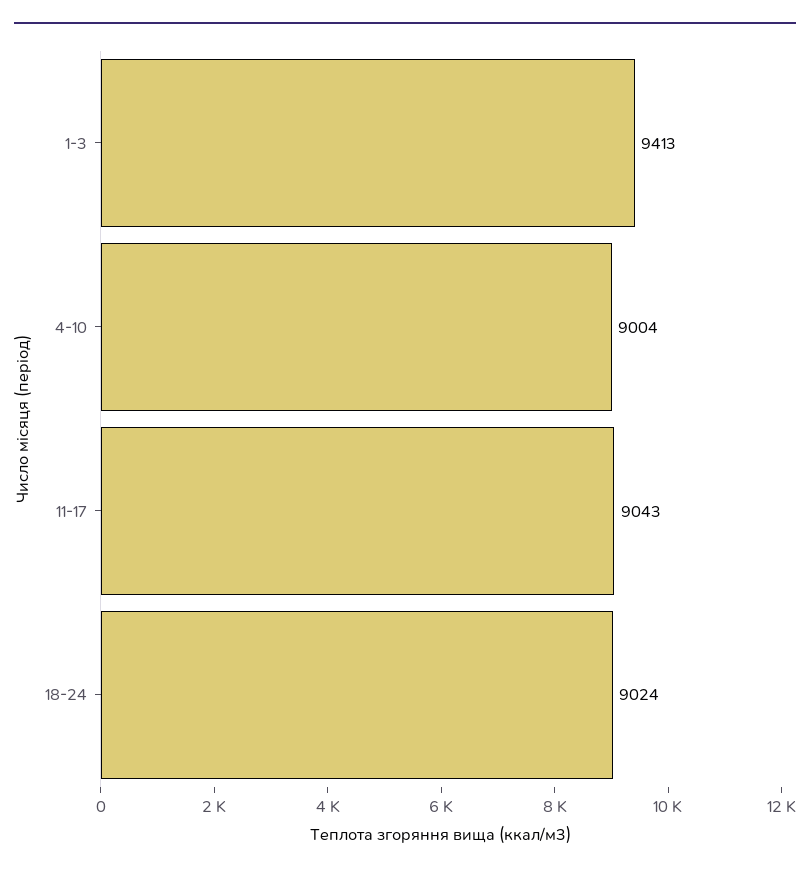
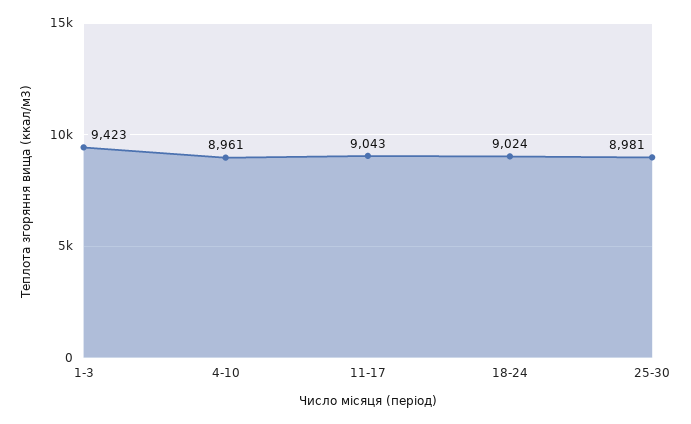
1-3: 9413 -> 9423
4-10: 9004 -> 8961
25-30: none -> 8981

